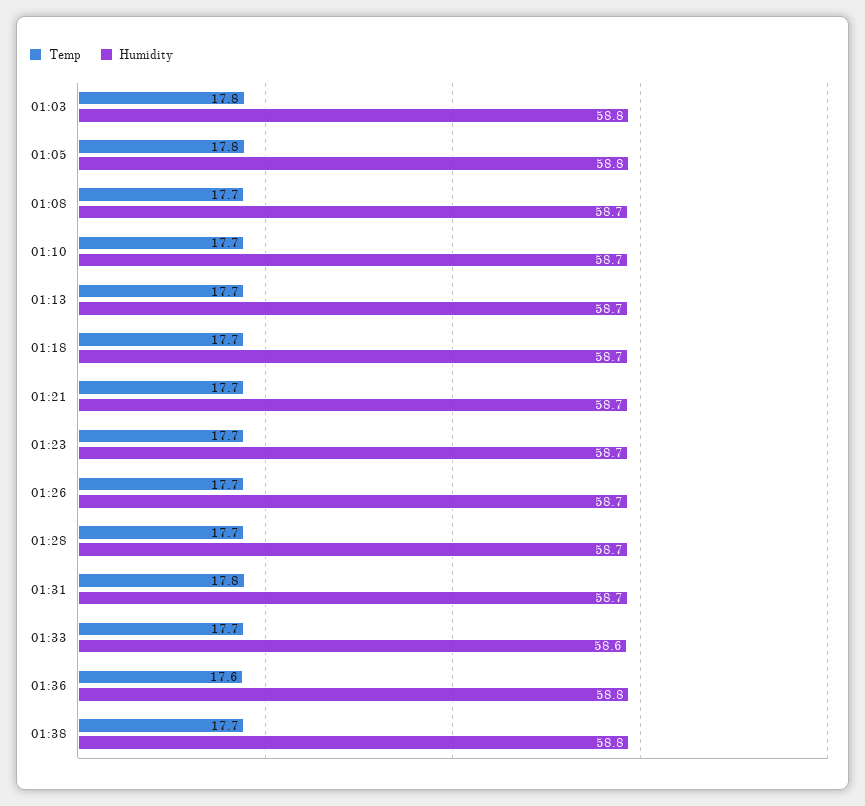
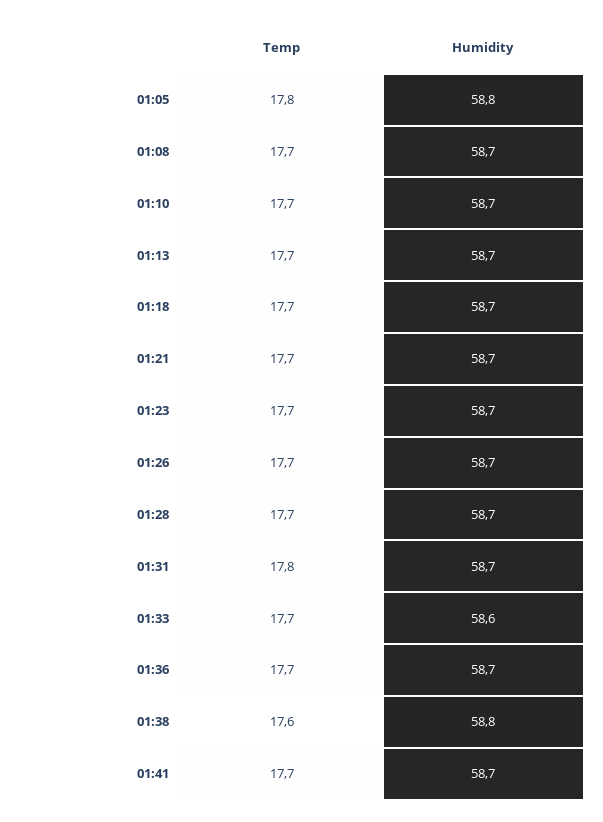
Temp, 01:03: 17.8 -> none
Humidity, 01:03: 58.8 -> none
Temp, 01:36: 17.6 -> 17.7
Humidity, 01:36: 58.8 -> 58.7
Temp, 01:38: 17.7 -> 17.6
Temp, 01:41: none -> 17.7
Humidity, 01:41: none -> 58.7

